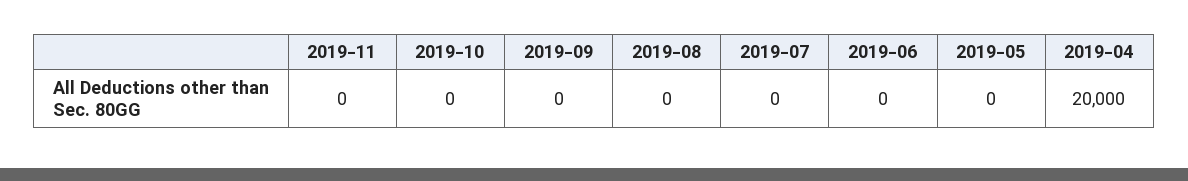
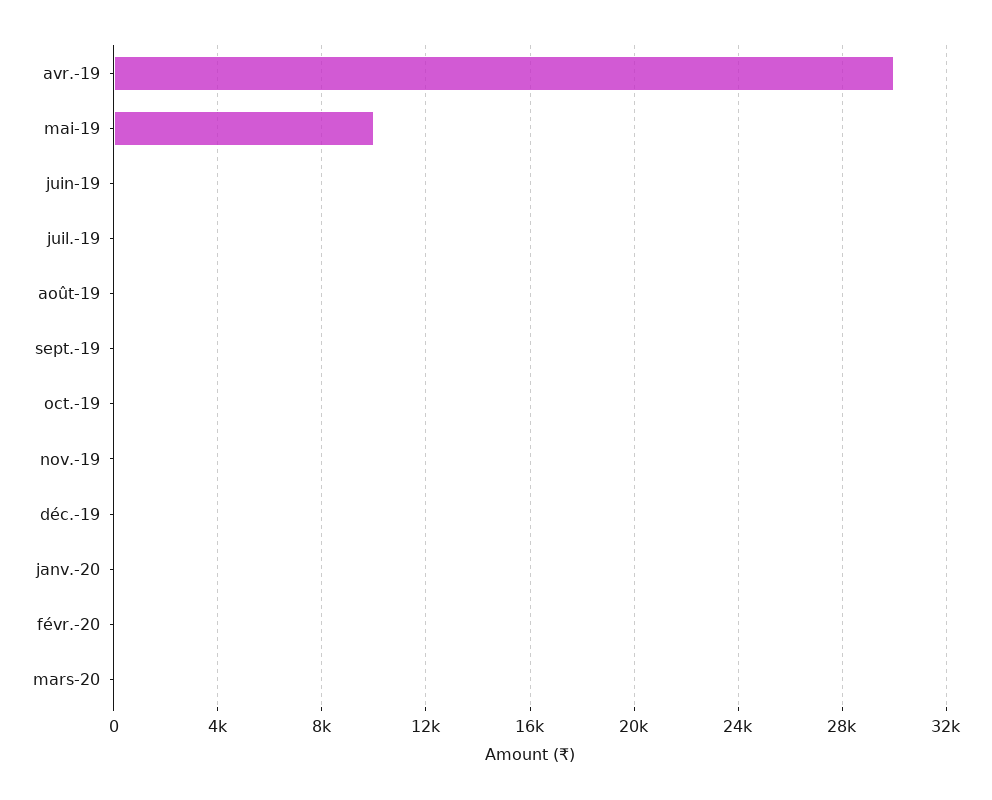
2019-05: 0 -> 10000
2019-04: 20000 -> 30000
déc.-19: none -> 0
janv.-20: none -> 0
févr.-20: none -> 0
mars-20: none -> 0

